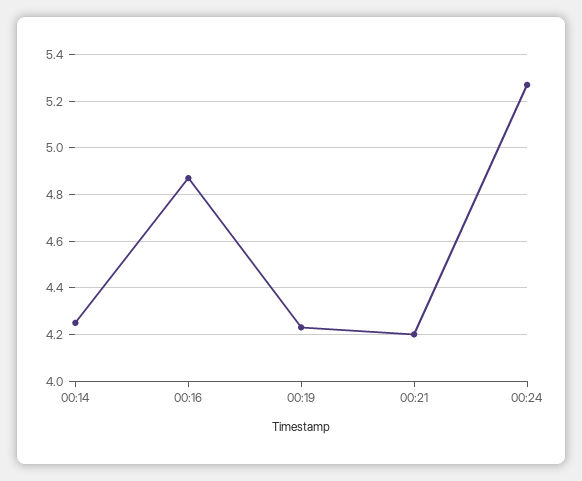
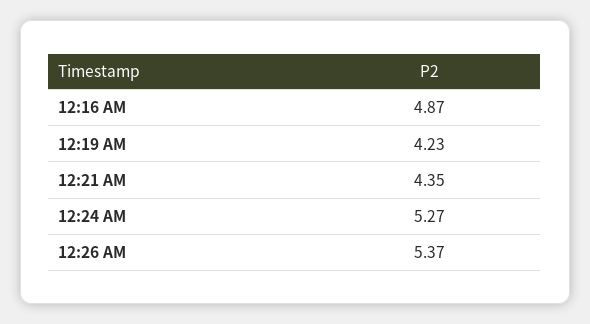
00:14: 4.25 -> none
00:21: 4.2 -> 4.35
12:26 AM: none -> 5.37

